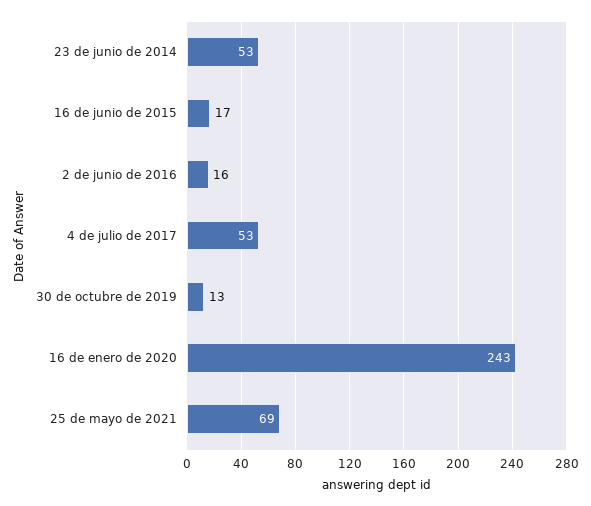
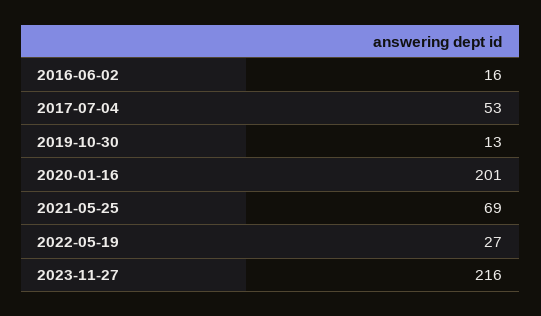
23 de junio de 2014: 53 -> none
16 de junio de 2015: 17 -> none
16 de enero de 2020: 243 -> 201
2022-05-19: none -> 27
2023-11-27: none -> 216

